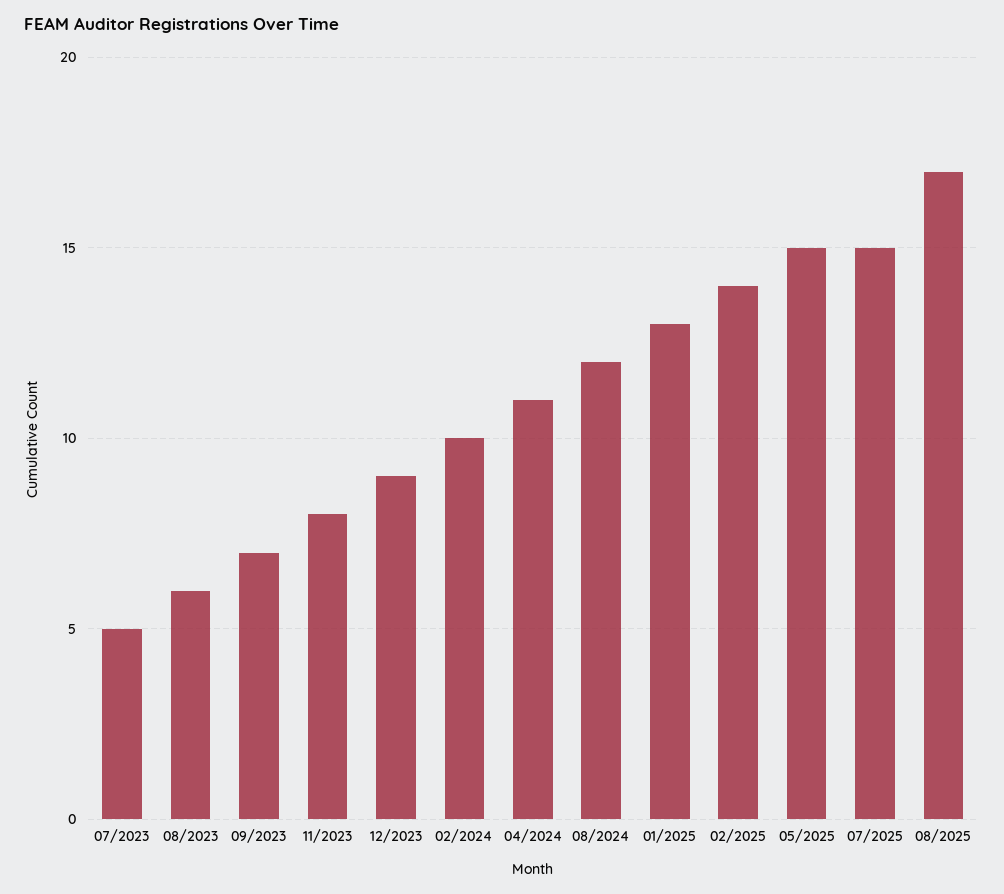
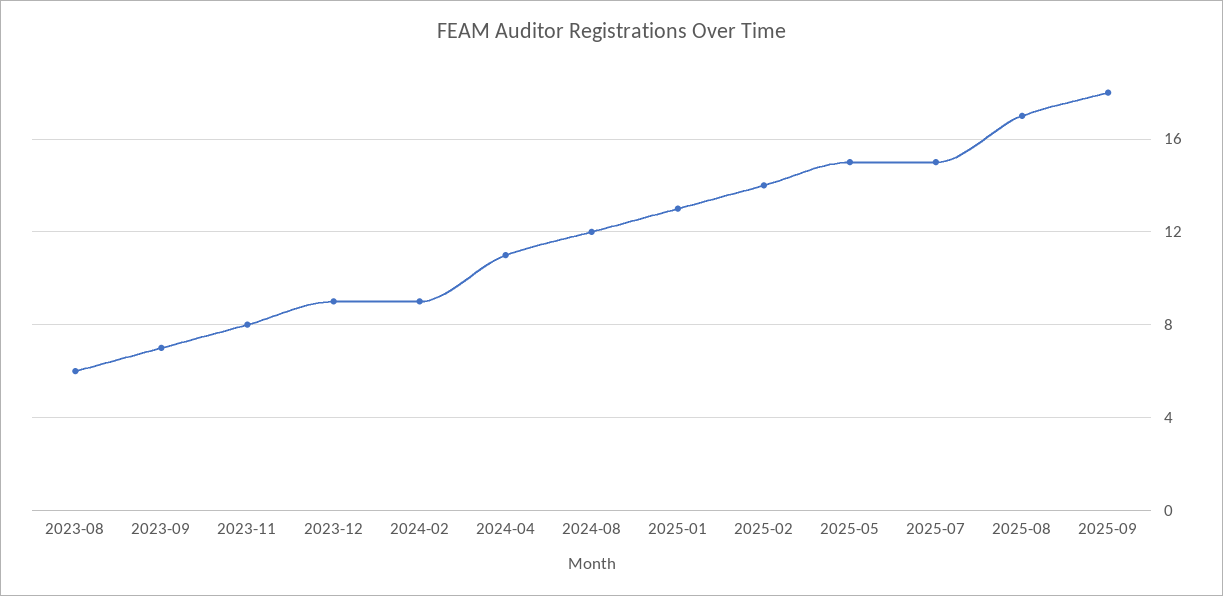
07/2023: 5 -> none
02/2024: 10 -> 9
2025-09: none -> 18

